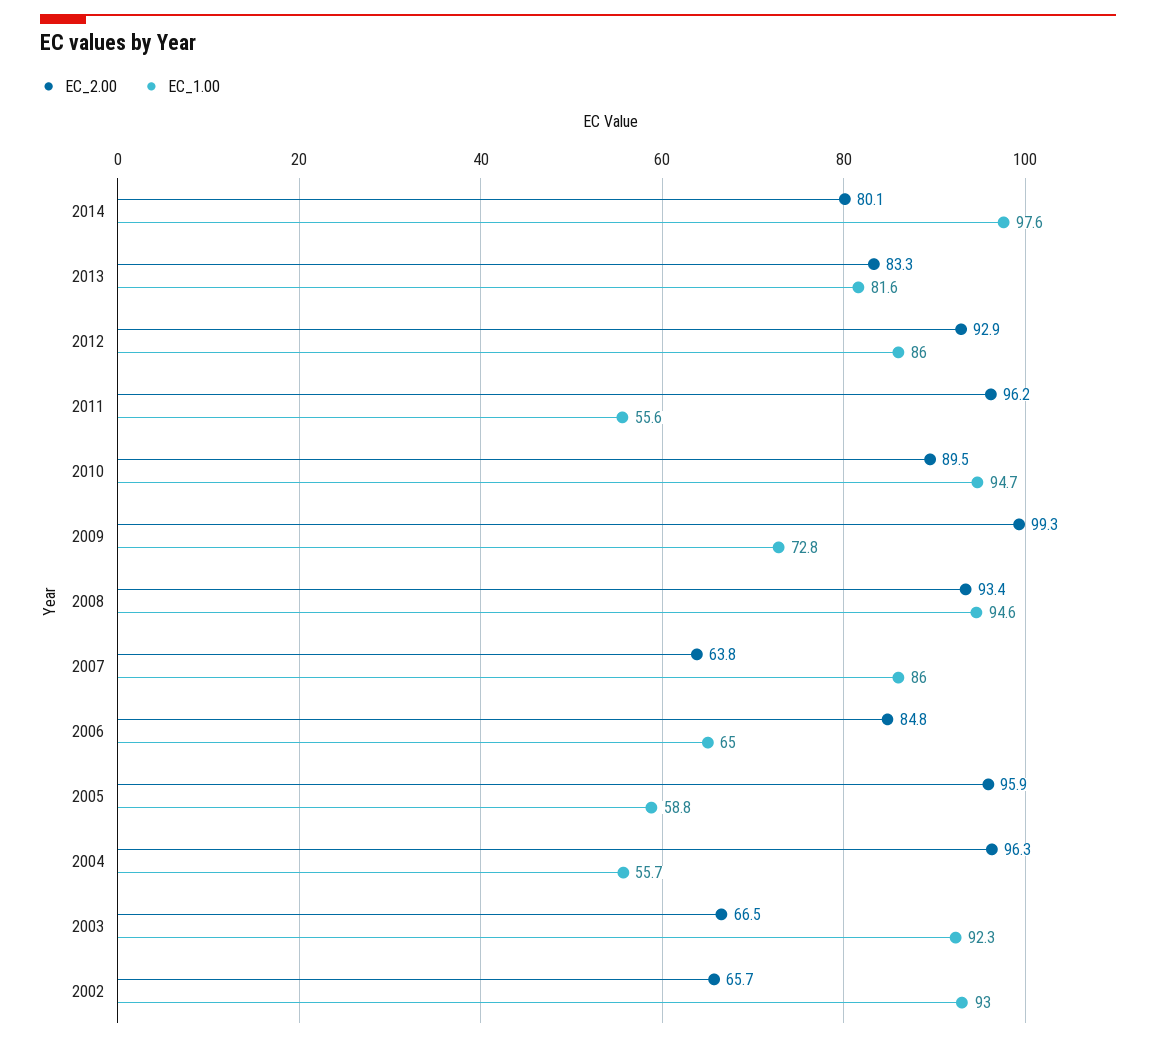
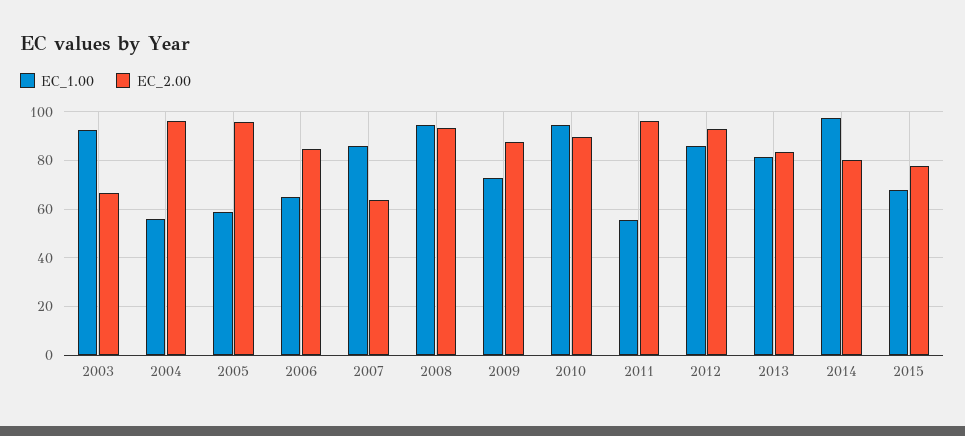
EC_2.00, 2009: 99.3 -> 87.5
EC_2.00, 2002: 65.7 -> none
EC_1.00, 2002: 93 -> none
EC_1.00, 2015: none -> 67.5
EC_2.00, 2015: none -> 77.5

